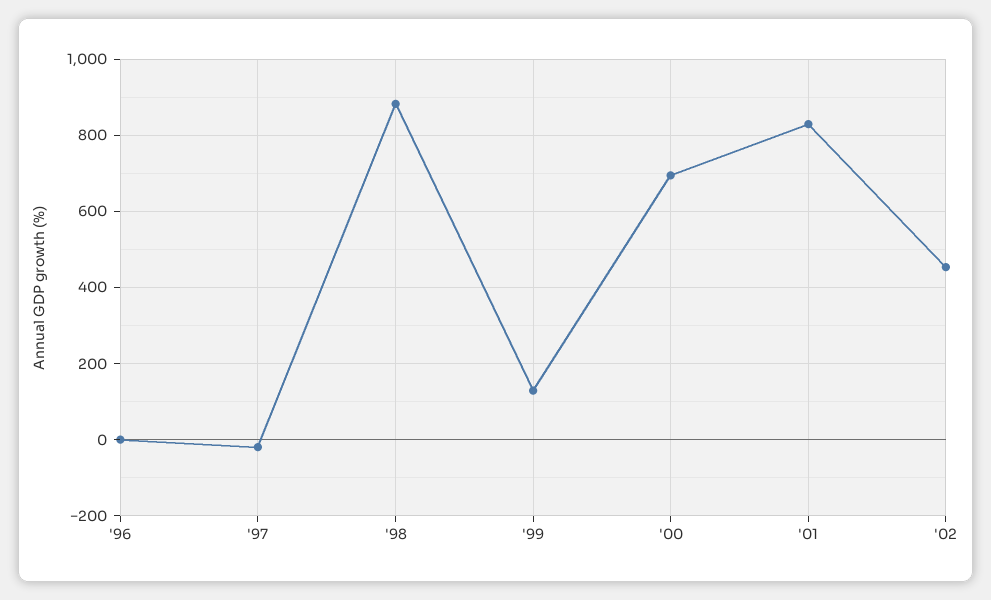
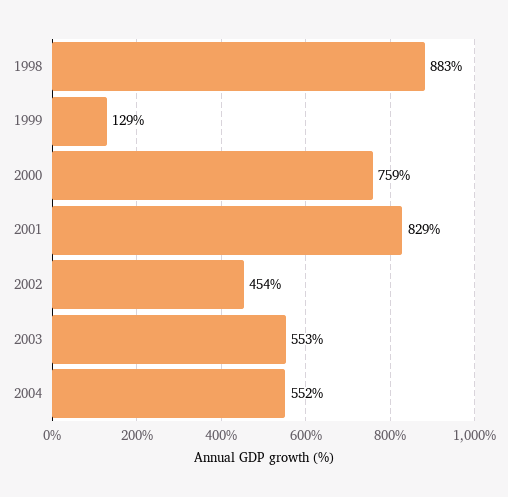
'96: 0 -> none
'97: -20 -> none
'00: 700 -> 759
2003: none -> 553
2004: none -> 552

